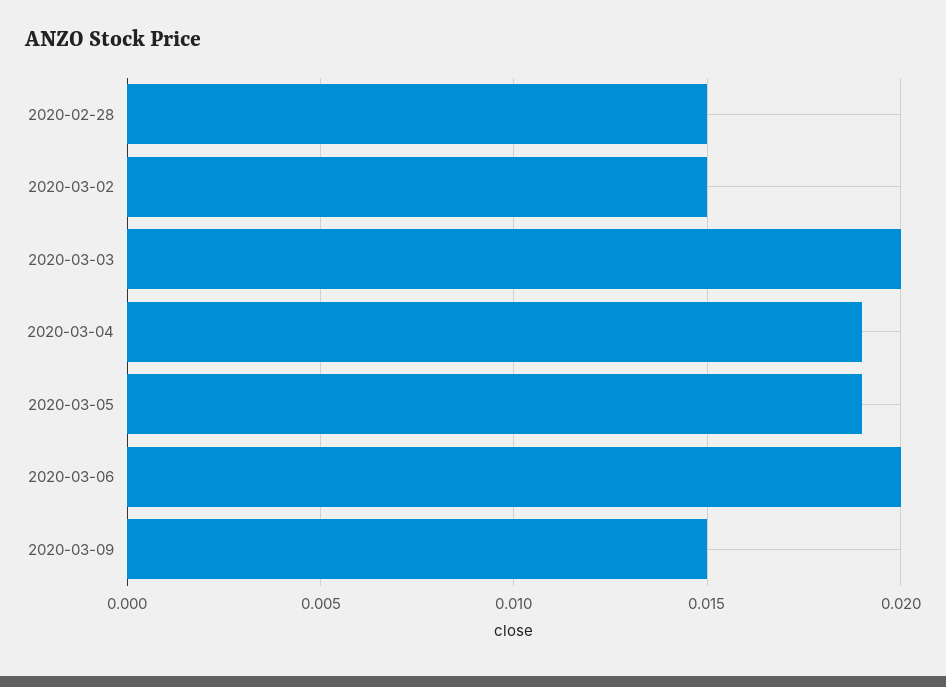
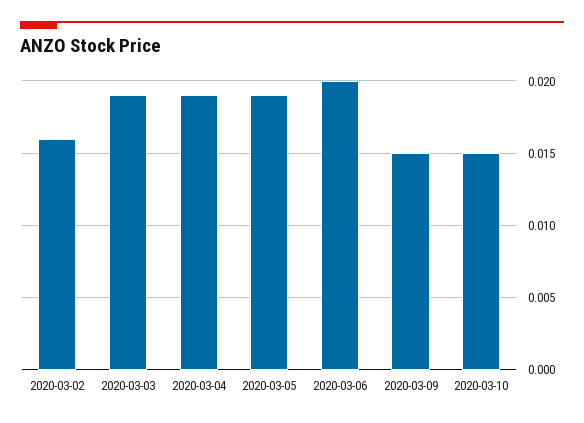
2020-02-28: 0.015 -> none
2020-03-02: 0.015 -> 0.016
2020-03-03: 0.02 -> 0.019
2020-03-10: none -> 0.015

